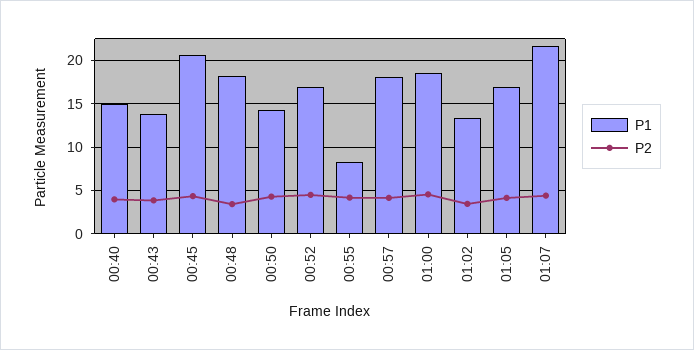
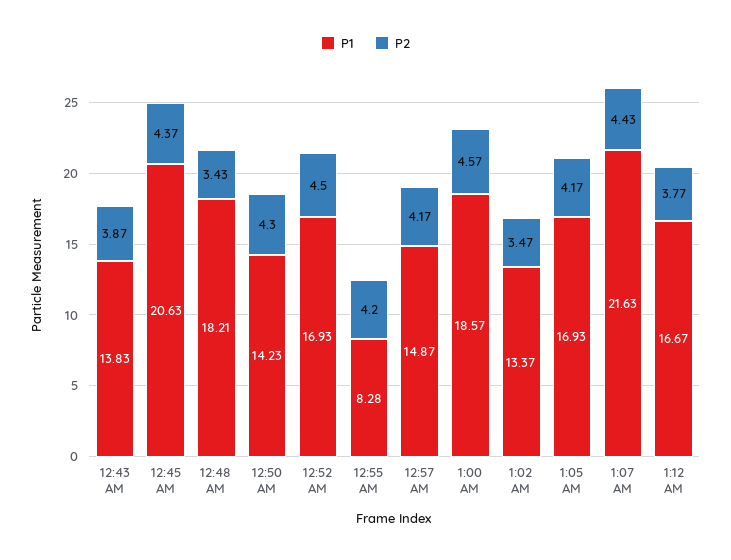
P1, 00:40: 15 -> none
P2, 00:40: 4 -> none
P1, 00:57: 18 -> 14.87
P1, 1:12 AM: none -> 16.67
P2, 1:12 AM: none -> 3.77

